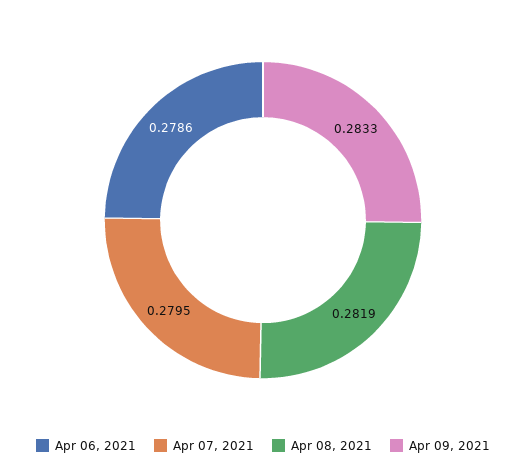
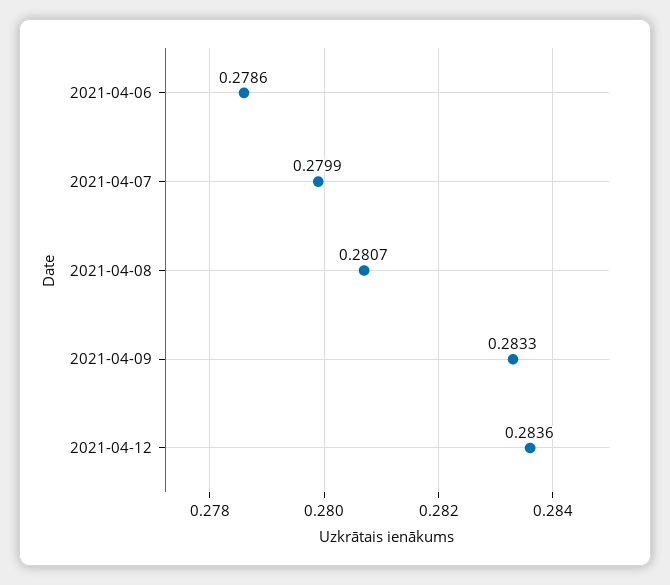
Apr 07, 2021: 0.2795 -> 0.2799
Apr 08, 2021: 0.2819 -> 0.2807
2021-04-12: none -> 0.2836

